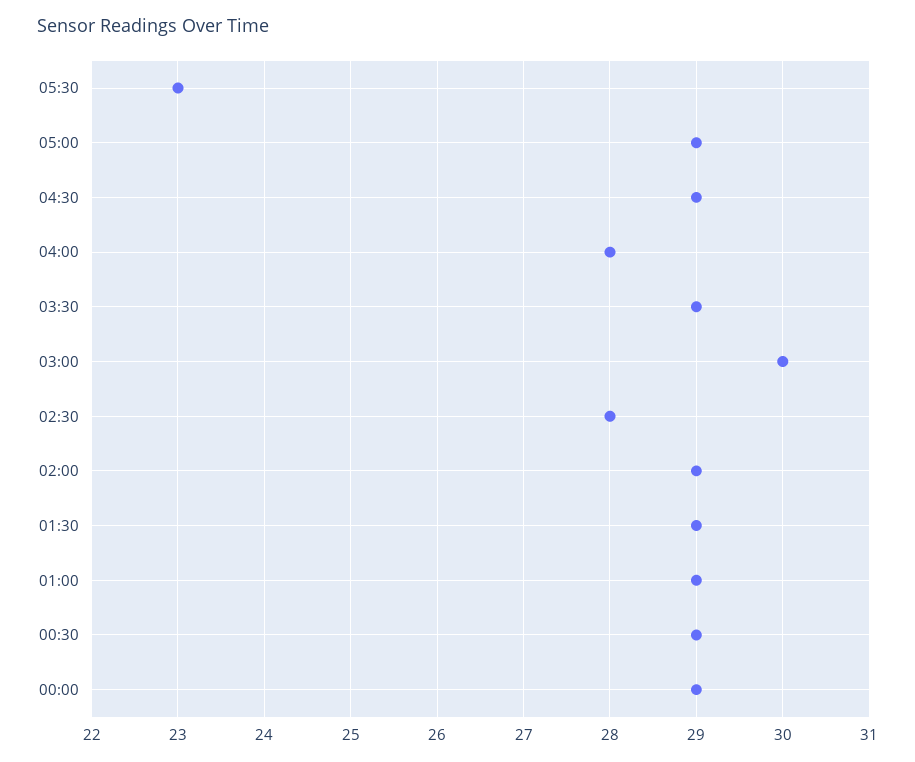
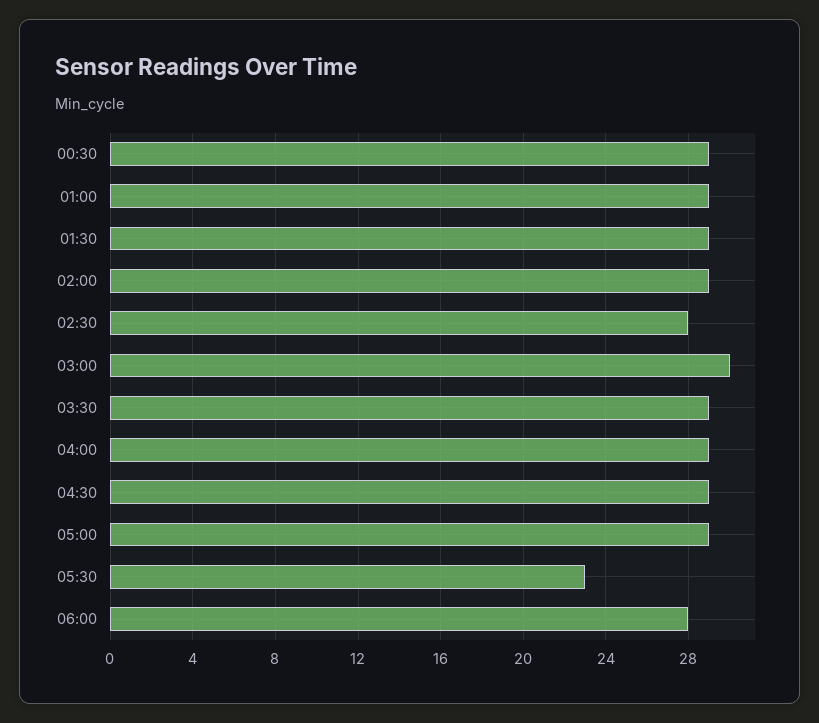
04:00: 28 -> 29
00:00: 29 -> none
06:00: none -> 28

